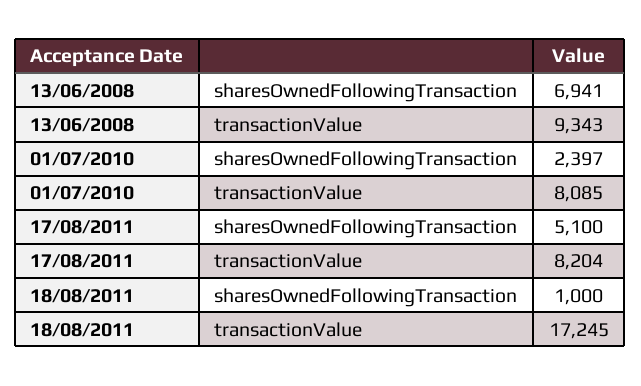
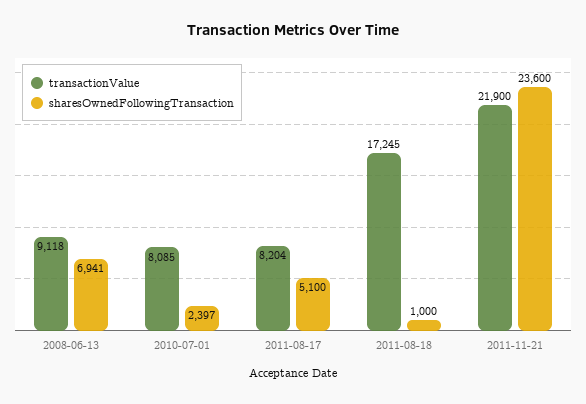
transactionValue, 13/06/2008: 9343 -> 9118
transactionValue, 2011-11-21: none -> 21900
sharesOwnedFollowingTransaction, 2011-11-21: none -> 23600

